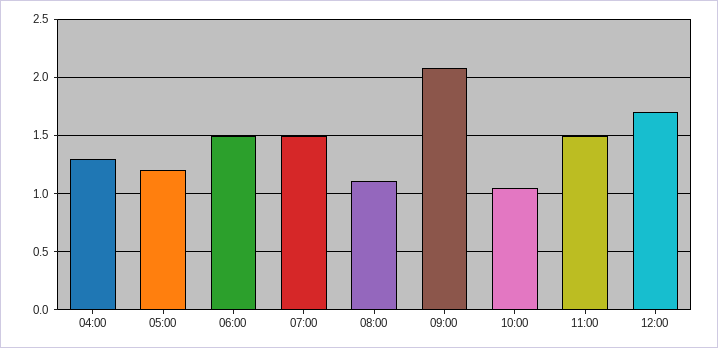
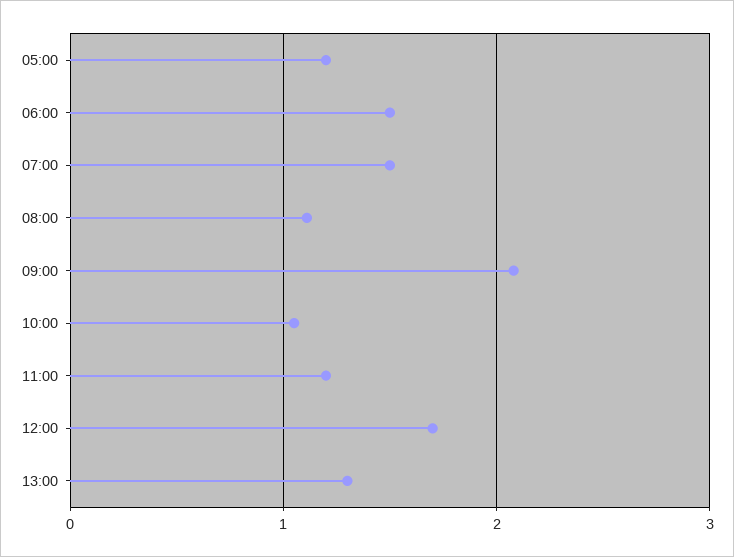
04:00: 1.3 -> none
11:00: 1.5 -> 1.2
13:00: none -> 1.3

